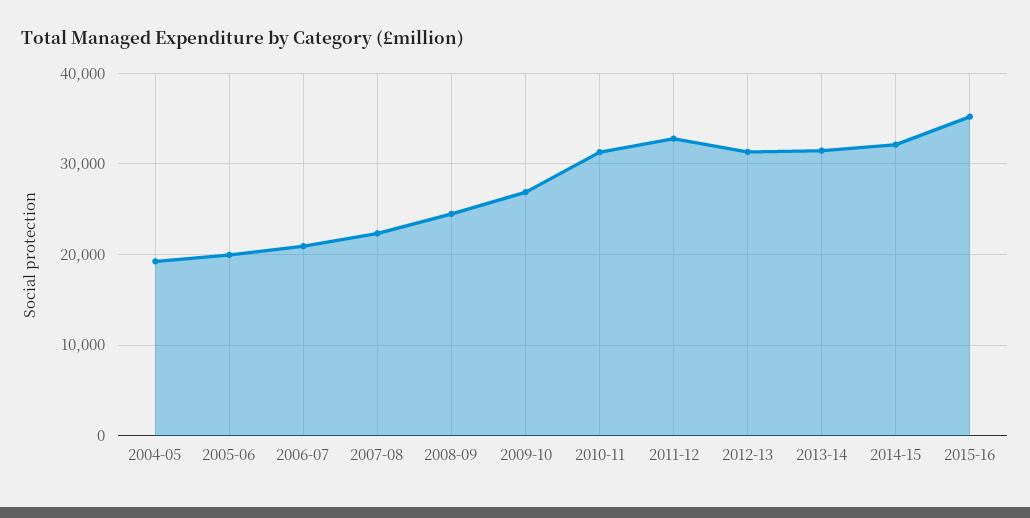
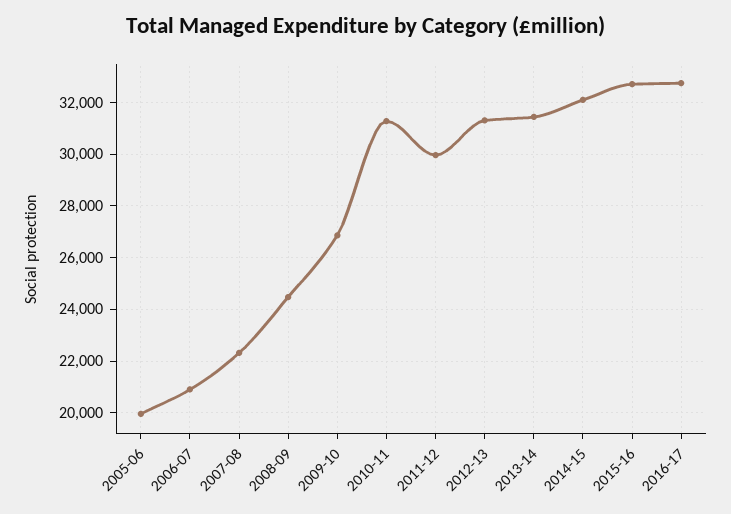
2004-05: 19000 -> none
2011-12: 33000 -> 30000
2015-16: 35000 -> 32750
2016-17: none -> 32750

